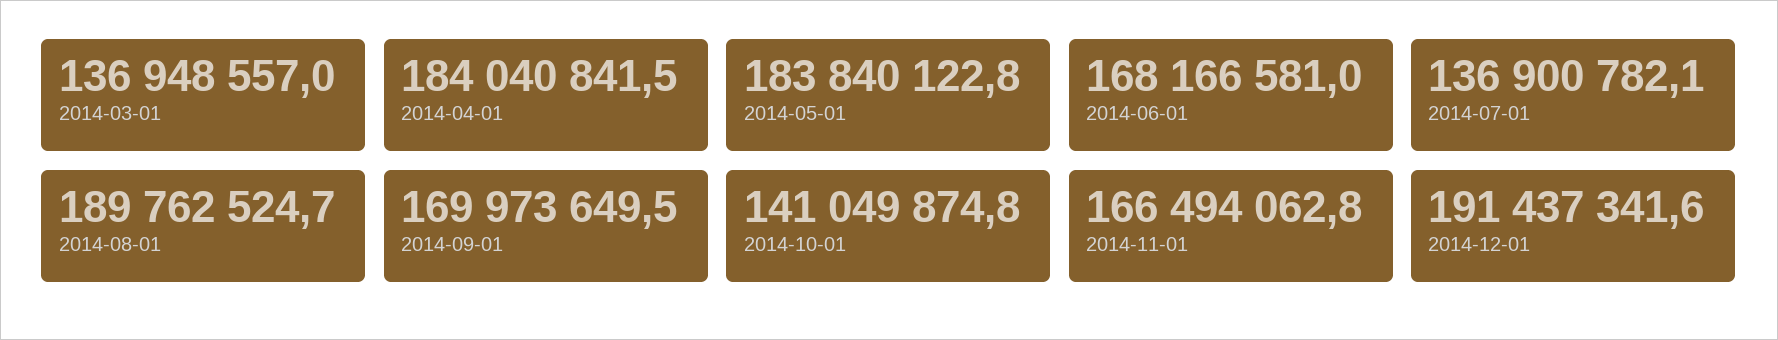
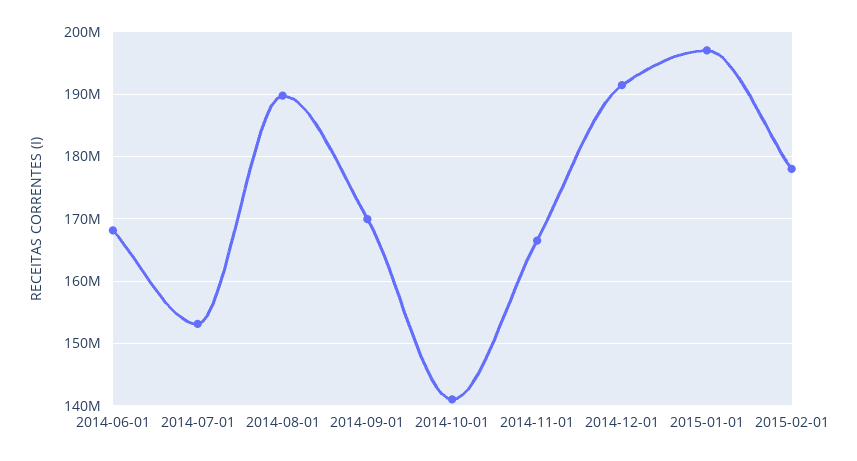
2014-03-01: 136948557 -> none
2014-04-01: 184040841.5 -> none
2014-05-01: 183840122.8 -> none
2014-07-01: 136900782.1 -> 153000000
2015-01-01: none -> 197000000
2015-02-01: none -> 178000000

